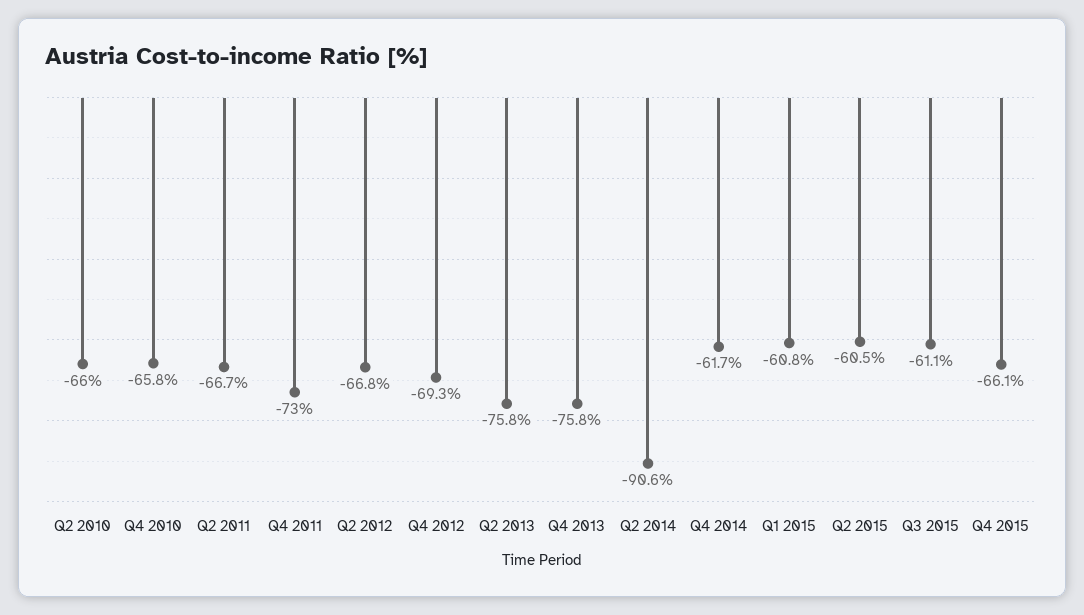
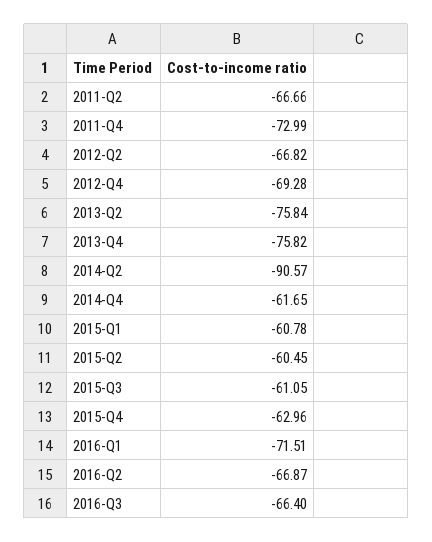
Q2 2010: -66 -> none
Q4 2010: -65.8 -> none
Q4 2015: -66.1 -> -62.96
2016-Q1: none -> -71.51
2016-Q2: none -> -66.87
2016-Q3: none -> -66.4

